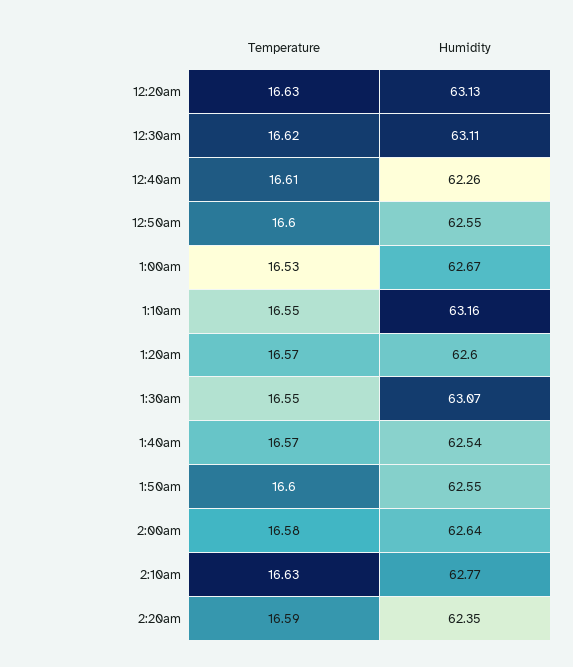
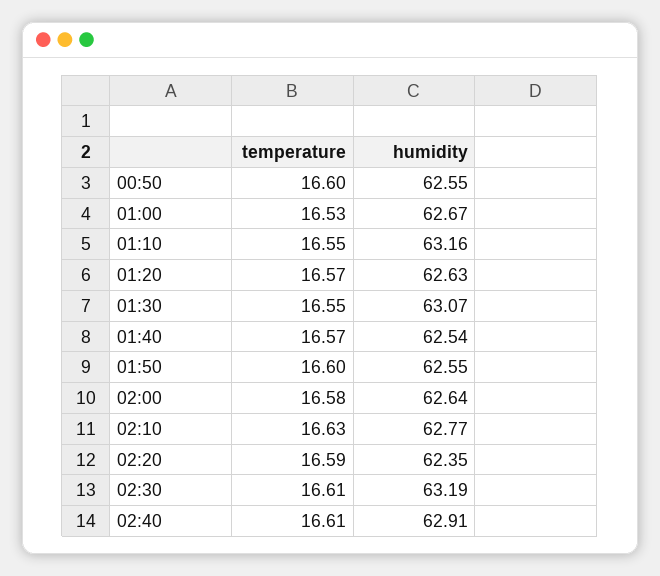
Temperature, 12:20am: 16.63 -> none
Humidity, 12:20am: 63.13 -> none
Temperature, 12:30am: 16.62 -> none
Humidity, 12:30am: 63.11 -> none
Temperature, 12:40am: 16.61 -> none
Humidity, 12:40am: 62.26 -> none
Humidity, 1:20am: 62.6 -> 62.63
Temperature, 02:30: none -> 16.61
Humidity, 02:30: none -> 63.19
Temperature, 02:40: none -> 16.61
Humidity, 02:40: none -> 62.91

